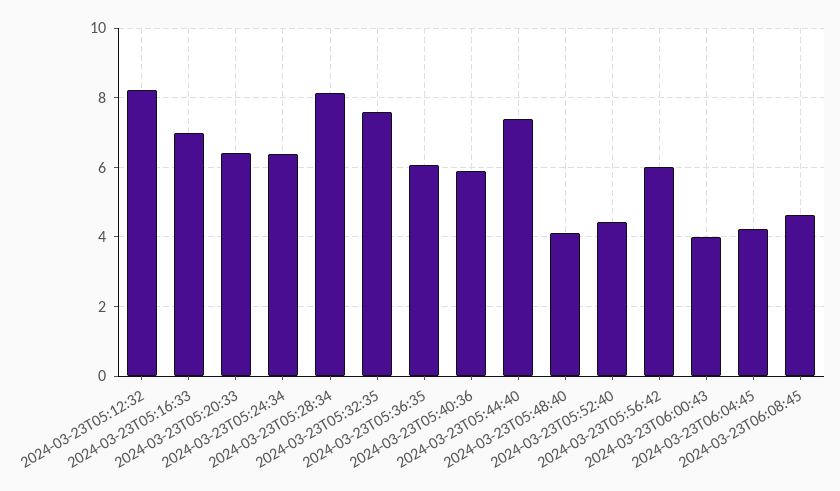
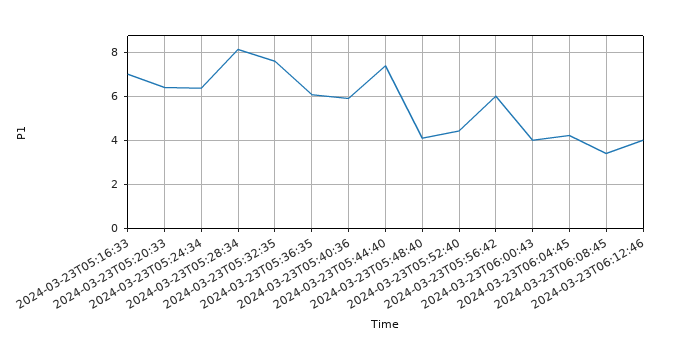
2024-03-23T05:12:32: 8.2 -> none
2024-03-23T06:08:45: 4.6 -> 3.5
2024-03-23T06:12:46: none -> 4

